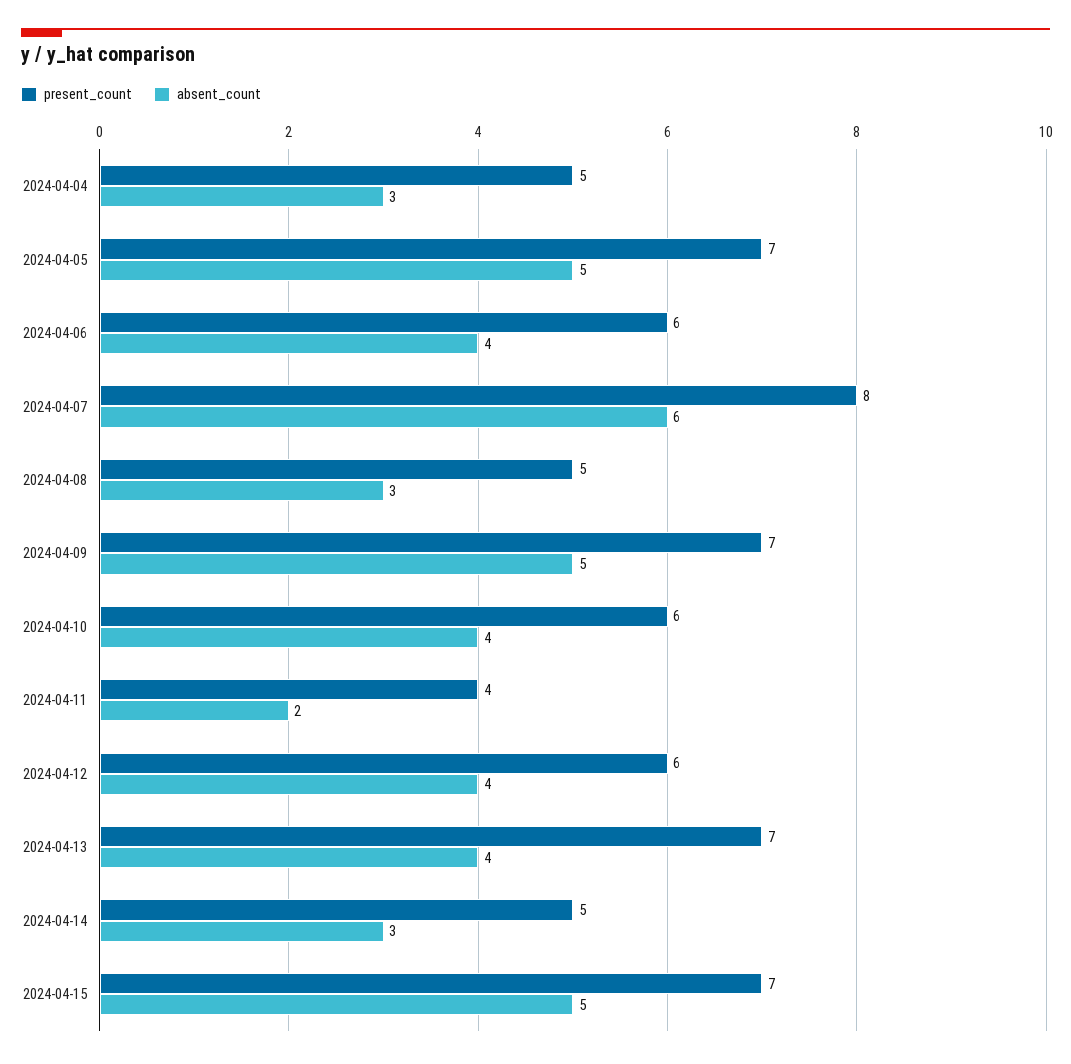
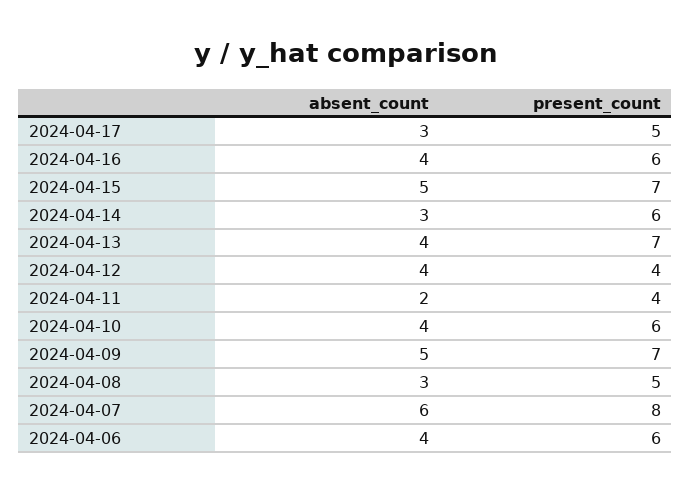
present_count, 2024-04-04: 5 -> none
absent_count, 2024-04-04: 3 -> none
present_count, 2024-04-05: 7 -> none
absent_count, 2024-04-05: 5 -> none
present_count, 2024-04-12: 6 -> 4
present_count, 2024-04-14: 5 -> 6
absent_count, 2024-04-17: none -> 3
present_count, 2024-04-17: none -> 5
absent_count, 2024-04-16: none -> 4
present_count, 2024-04-16: none -> 6

